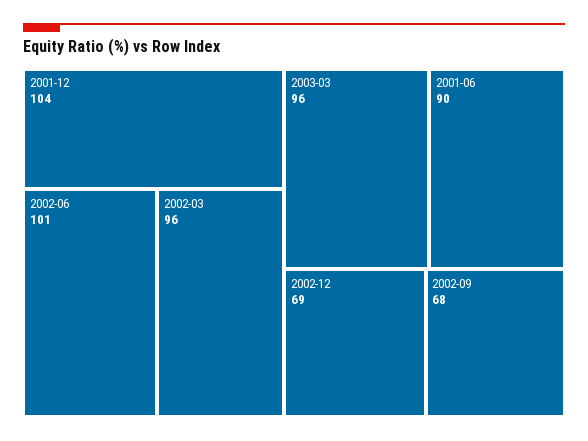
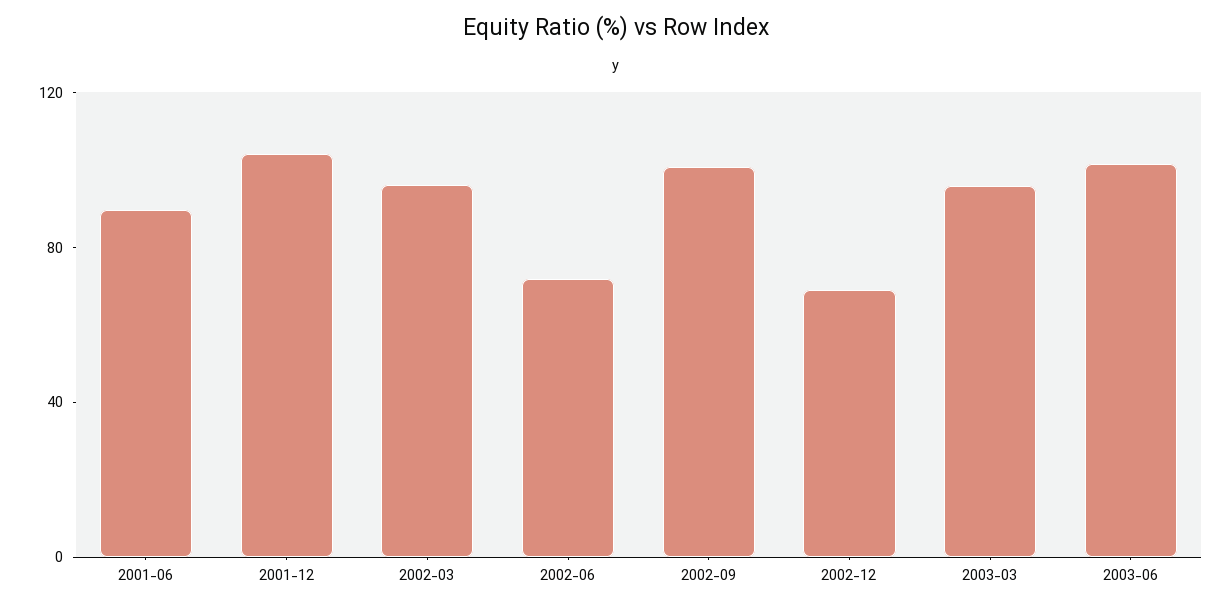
2002-06: 101 -> 70
2002-09: 68 -> 100
2003-06: none -> 100

